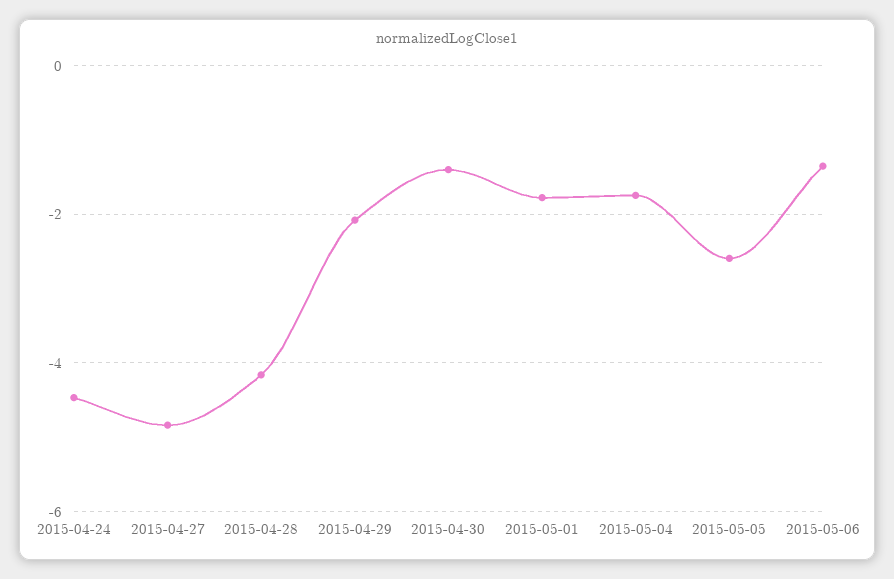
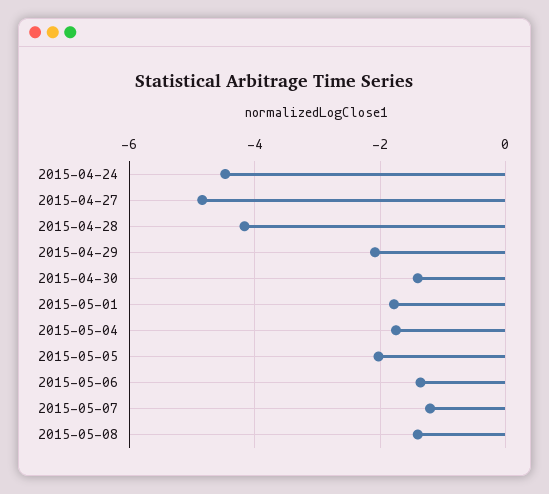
2015-05-05: -2.6 -> -2
2015-05-07: none -> -1.2
2015-05-08: none -> -1.4

